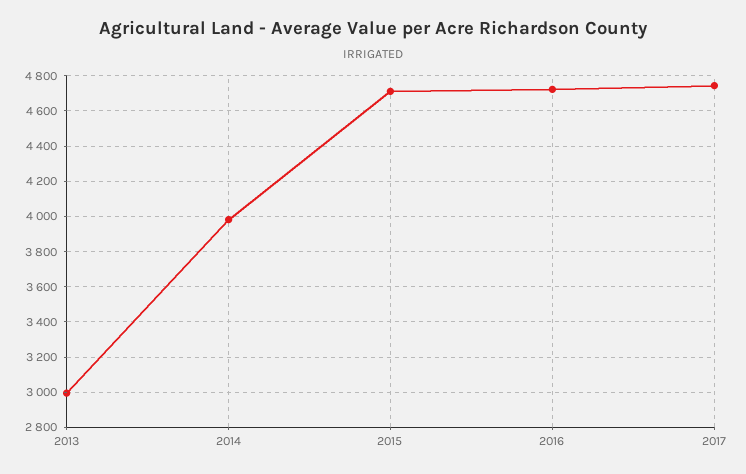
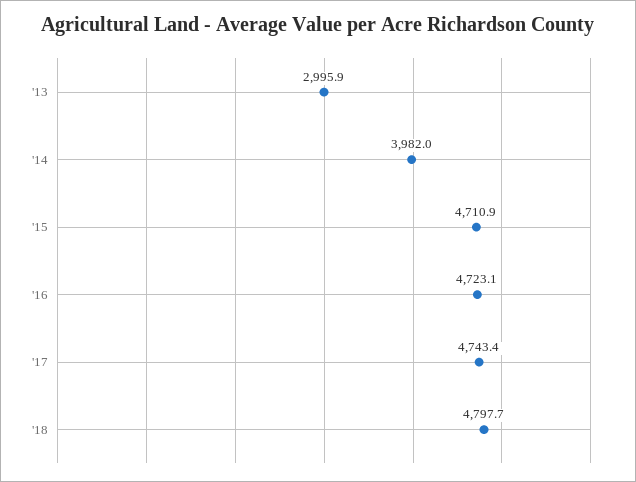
'18: none -> 4797.7

